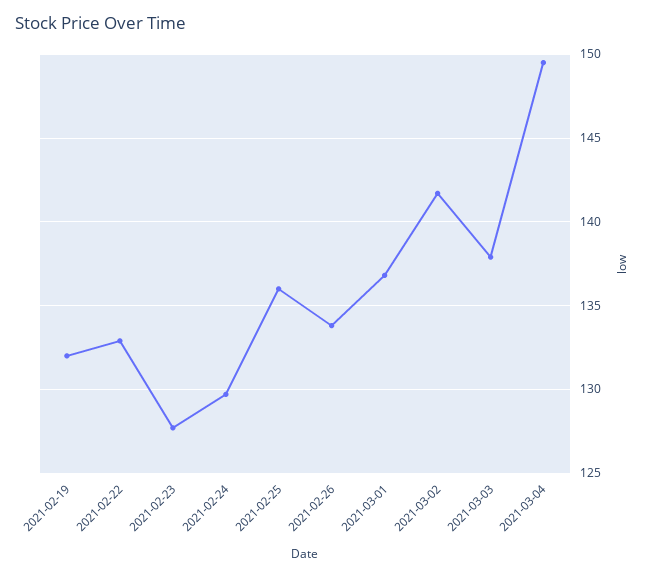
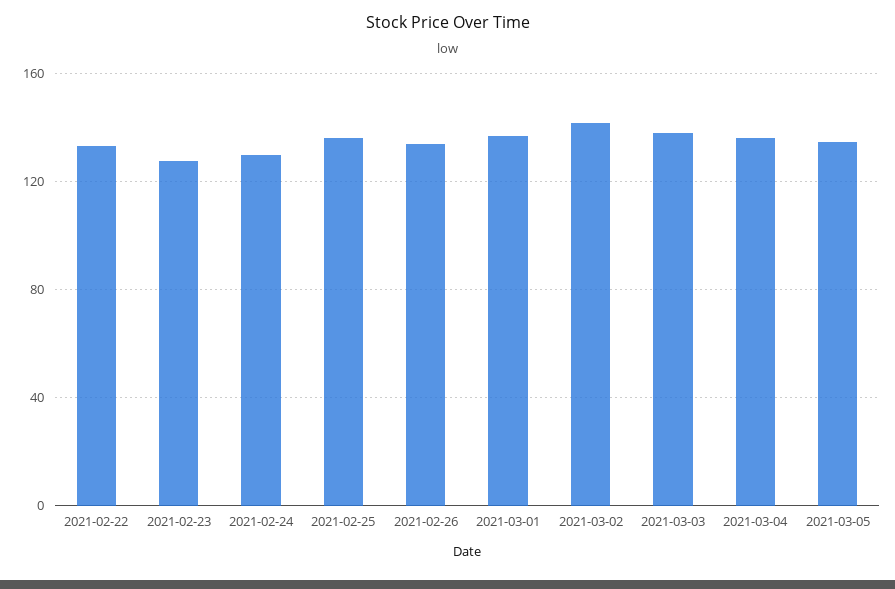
2021-02-19: 132 -> none
2021-03-04: 149.5 -> 135
2021-03-05: none -> 135

